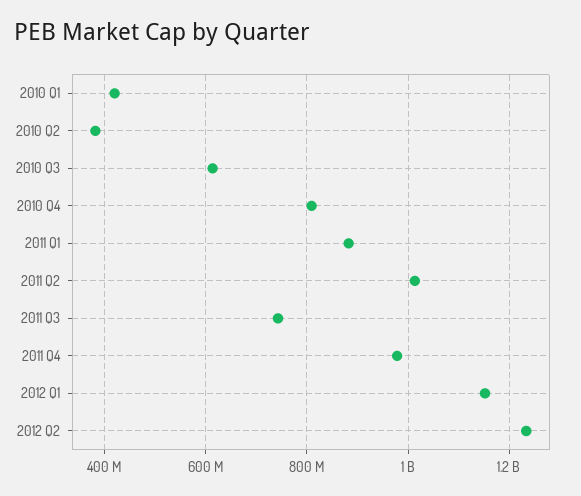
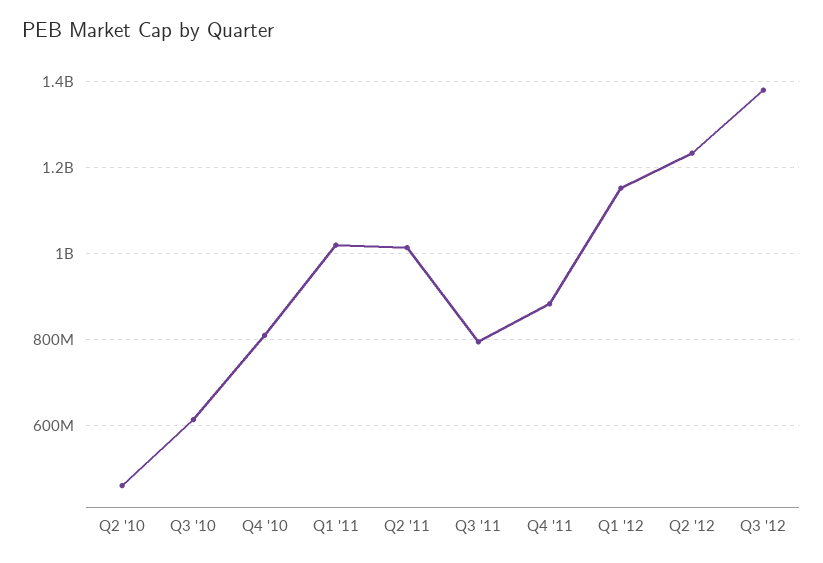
2010 Q1: 420000000 -> none
2010 Q2: 380000000 -> 460000000
2011 Q1: 880000000 -> 1020000000
2011 Q3: 740000000 -> 800000000
2011 Q4: 980000000 -> 880000000
Q3 '12: none -> 1380000000

